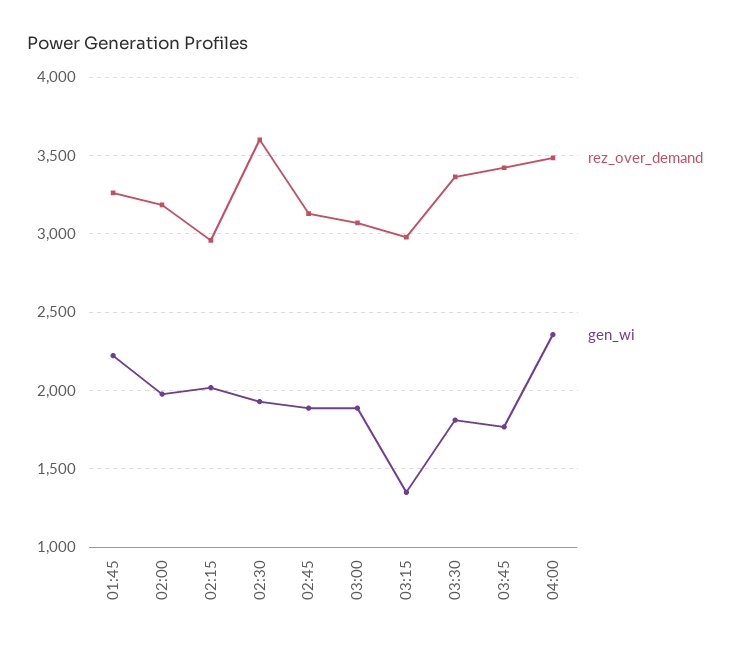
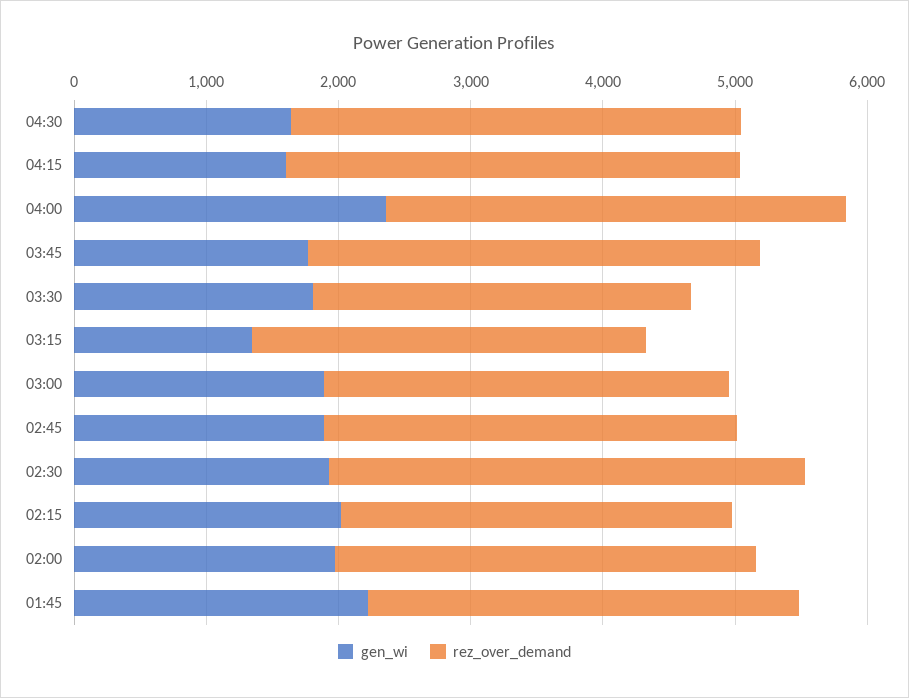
rez_over_demand, 03:30: 3350 -> 2800
gen_wi, 04:30: none -> 1600
rez_over_demand, 04:30: none -> 3400
gen_wi, 04:15: none -> 1600
rez_over_demand, 04:15: none -> 3400

